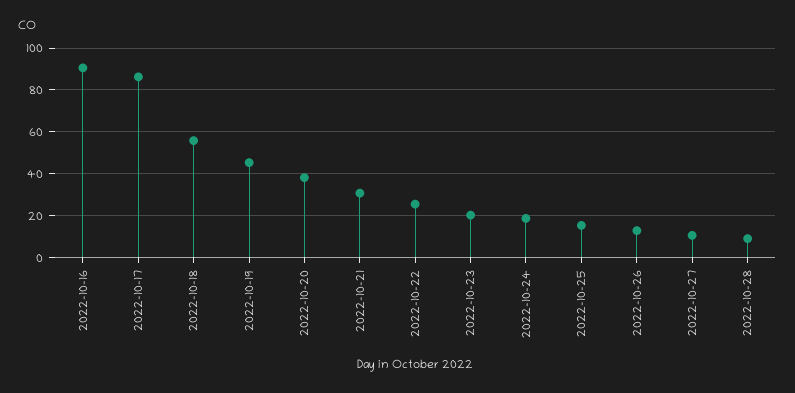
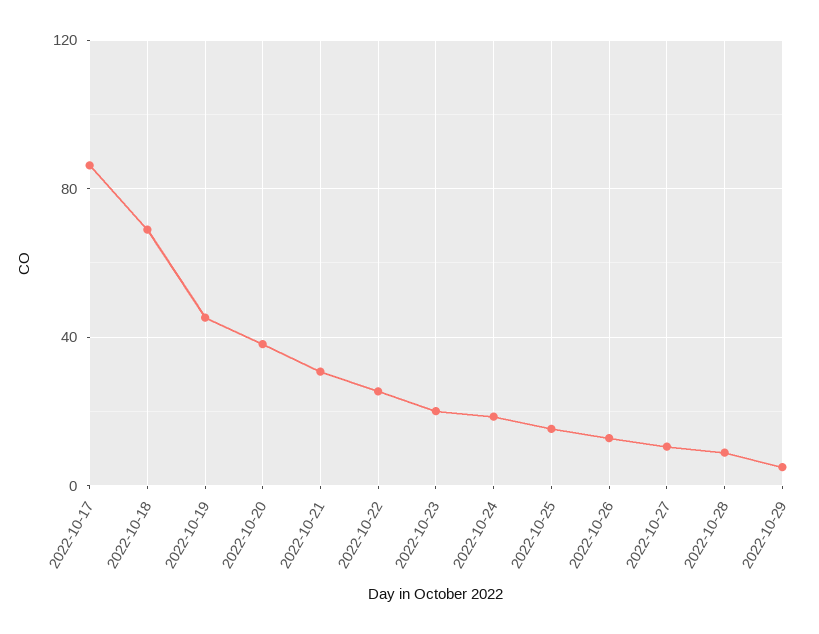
2022-10-16: 90 -> none
2022-10-18: 55 -> 70
2022-10-29: none -> 5

